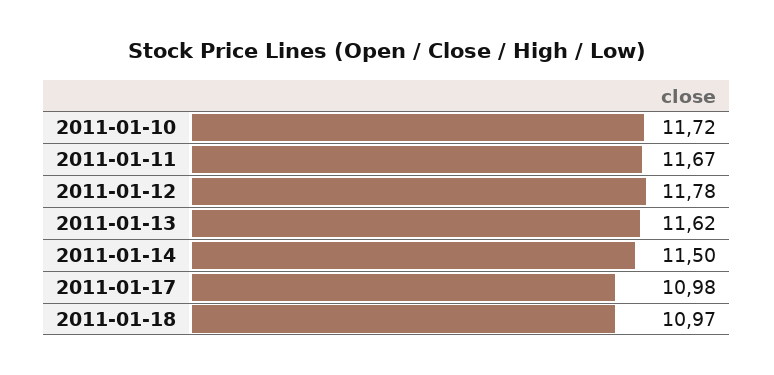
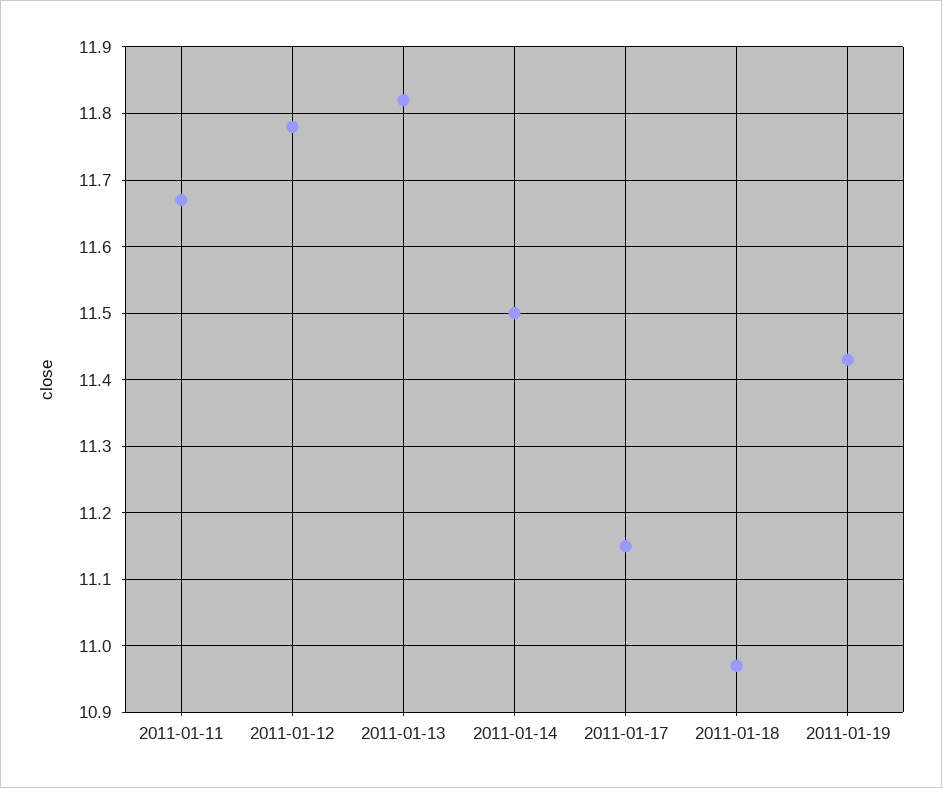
2011-01-10: 11.72 -> none
2011-01-13: 11.62 -> 11.82
2011-01-17: 10.98 -> 11.15
2011-01-19: none -> 11.43

